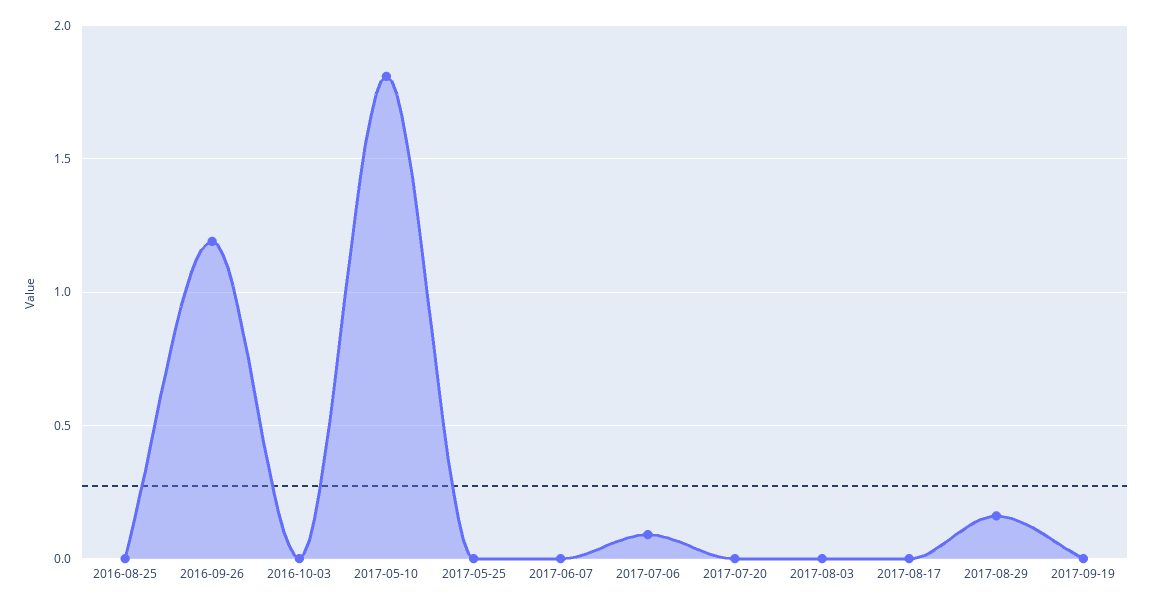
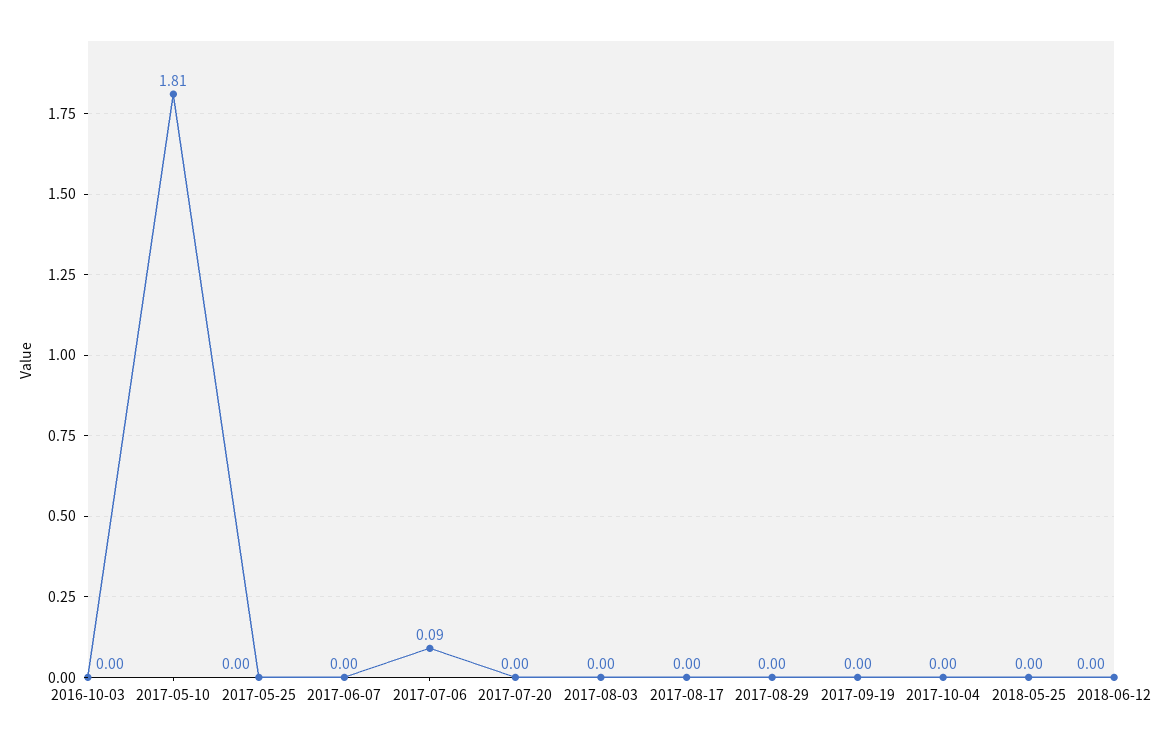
2016-08-25: 0 -> none
2016-09-26: 1.2 -> none
2017-08-29: 0.15 -> 0
2017-10-04: none -> 0
2018-05-25: none -> 0
2018-06-12: none -> 0

